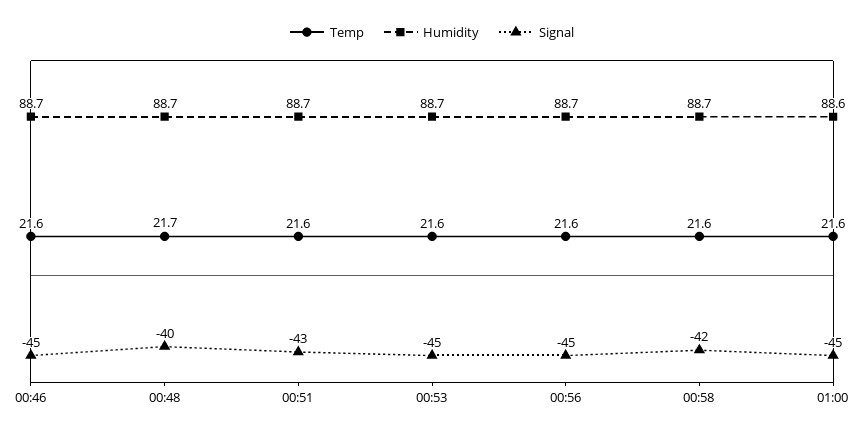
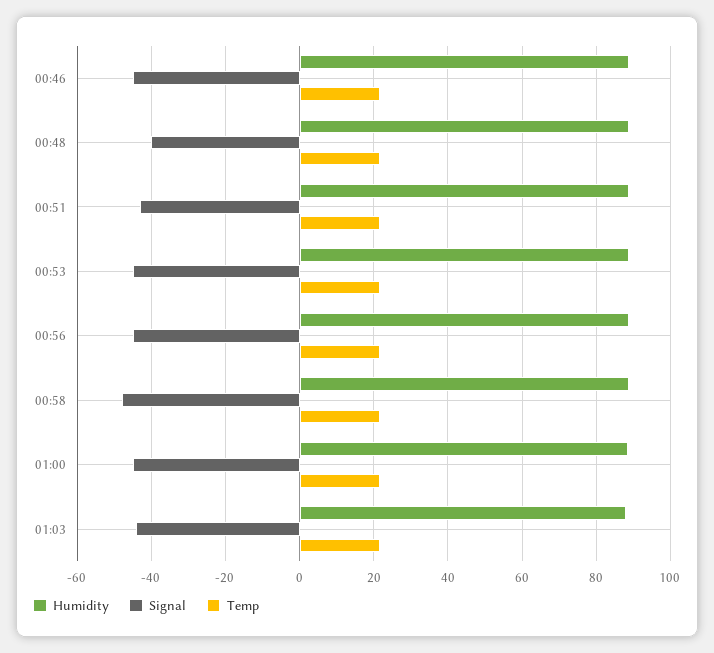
Signal, 00:58: -42 -> -48
Humidity, 01:03: none -> 88
Signal, 01:03: none -> -44
Temp, 01:03: none -> 22

